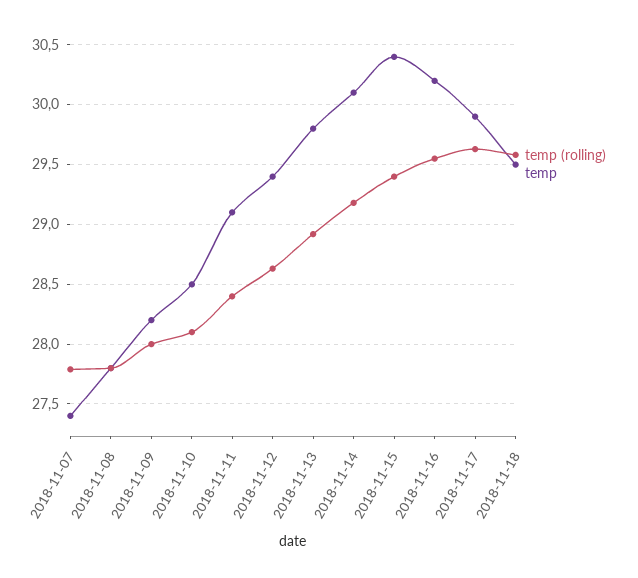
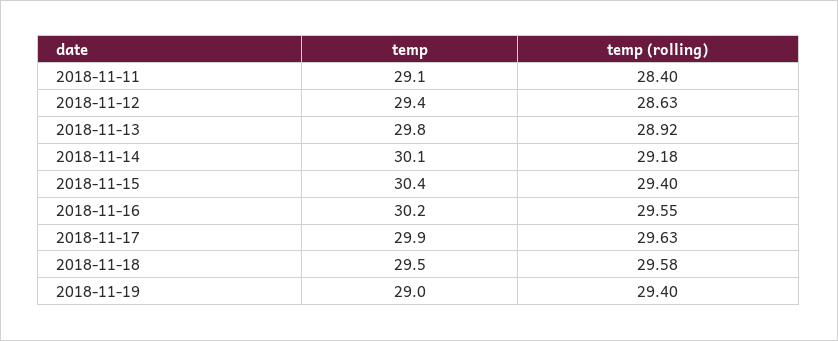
temp (rolling), 2018-11-07: 27.8 -> none
temp, 2018-11-07: 27.4 -> none
temp (rolling), 2018-11-08: 27.8 -> none
temp, 2018-11-08: 27.8 -> none
temp (rolling), 2018-11-09: 28 -> none
temp, 2018-11-09: 28.2 -> none
temp (rolling), 2018-11-10: 28.1 -> none
temp, 2018-11-10: 28.5 -> none
temp, 2018-11-19: none -> 29
temp (rolling), 2018-11-19: none -> 29.4

